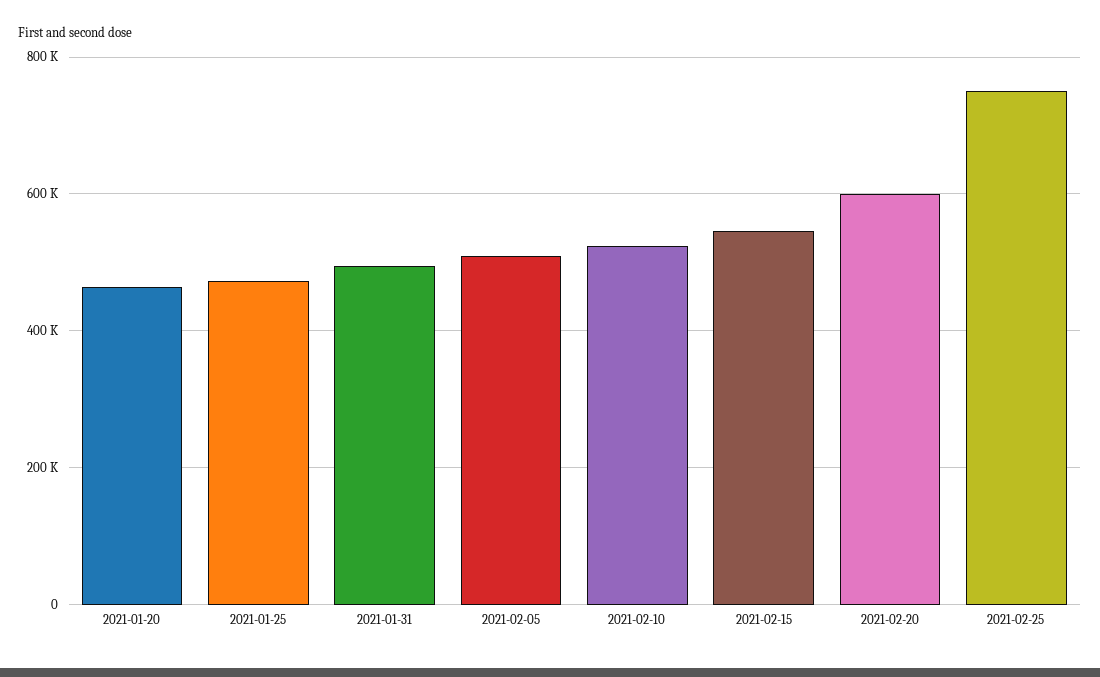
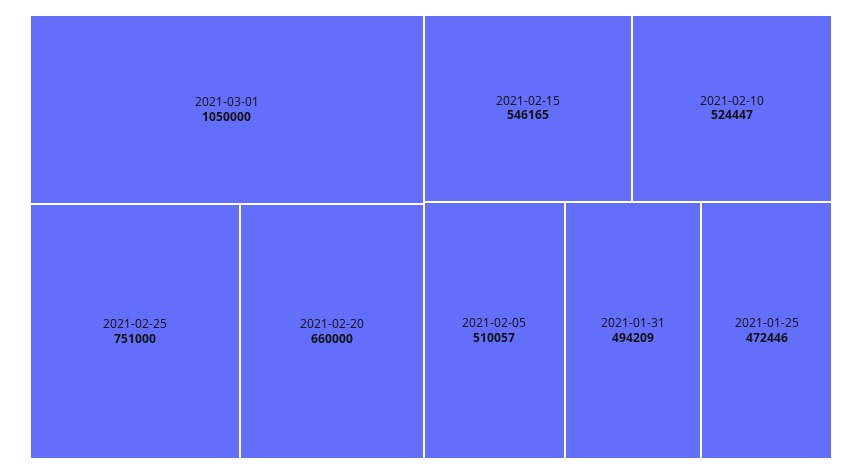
2021-01-20: 460000 -> none
2021-02-20: 600000 -> 660000
2021-03-01: none -> 1050000

